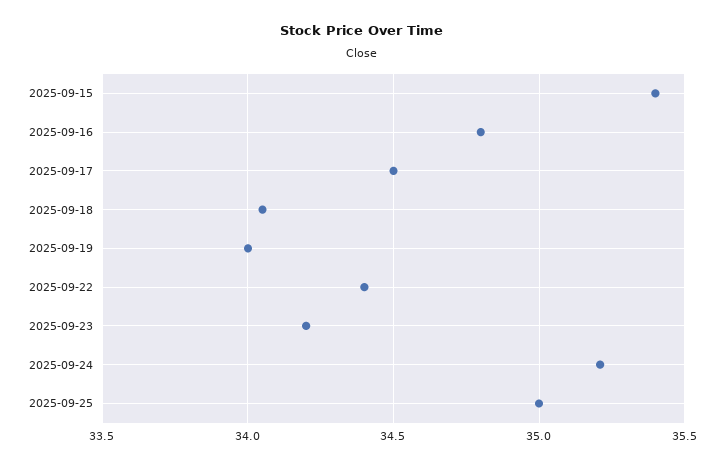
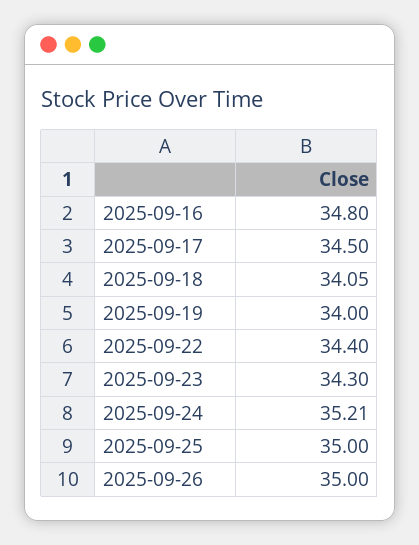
2025-09-15: 35.4 -> none
2025-09-23: 34.2 -> 34.3
2025-09-26: none -> 35

